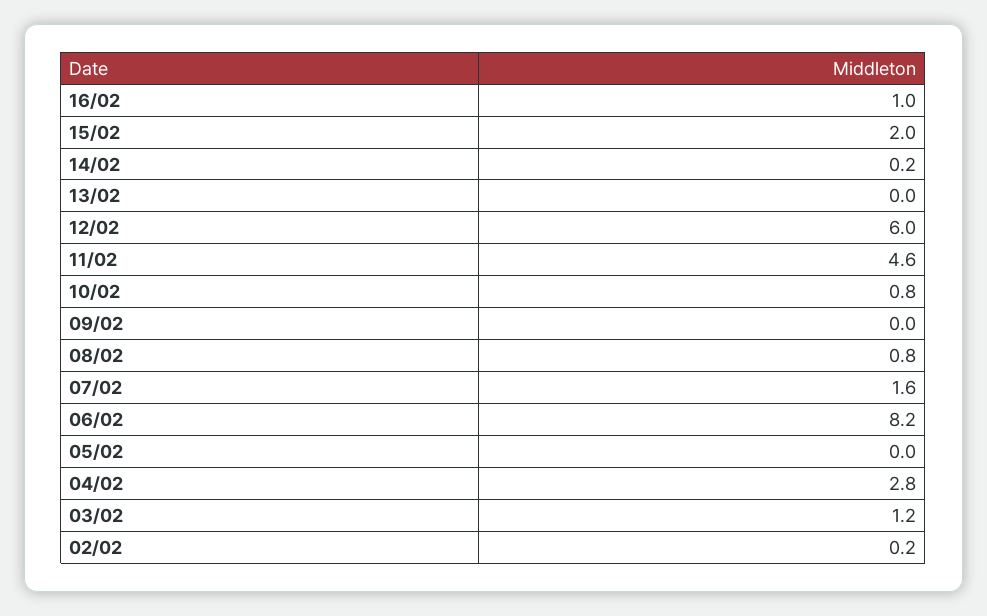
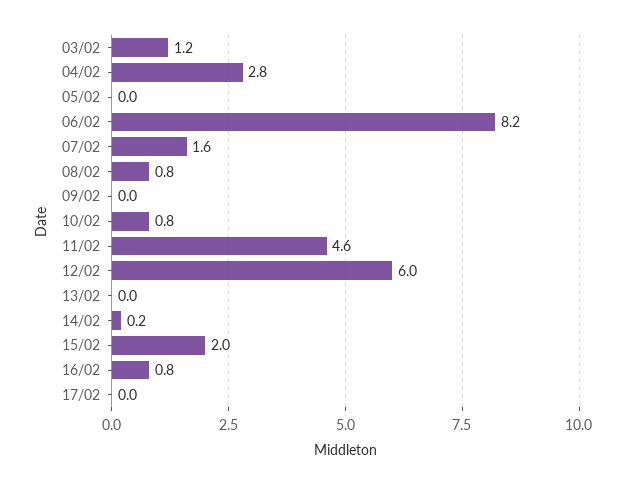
16/02: 1 -> 0.8
02/02: 0.2 -> none
17/02: none -> 0

